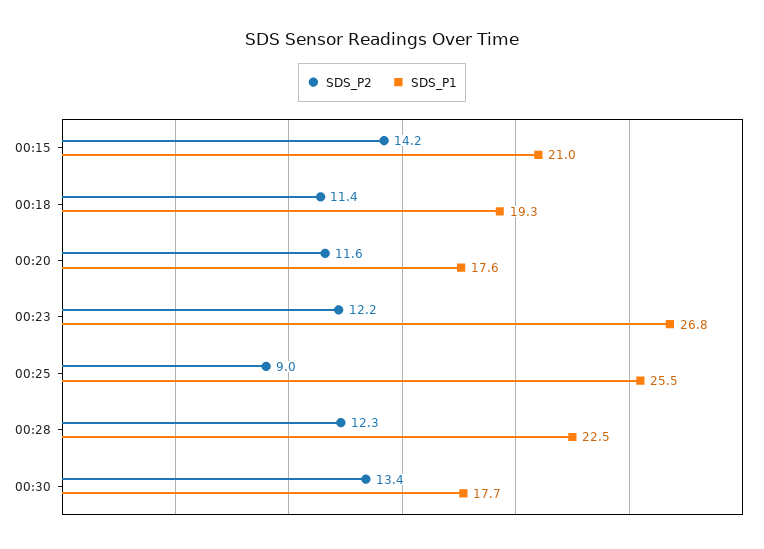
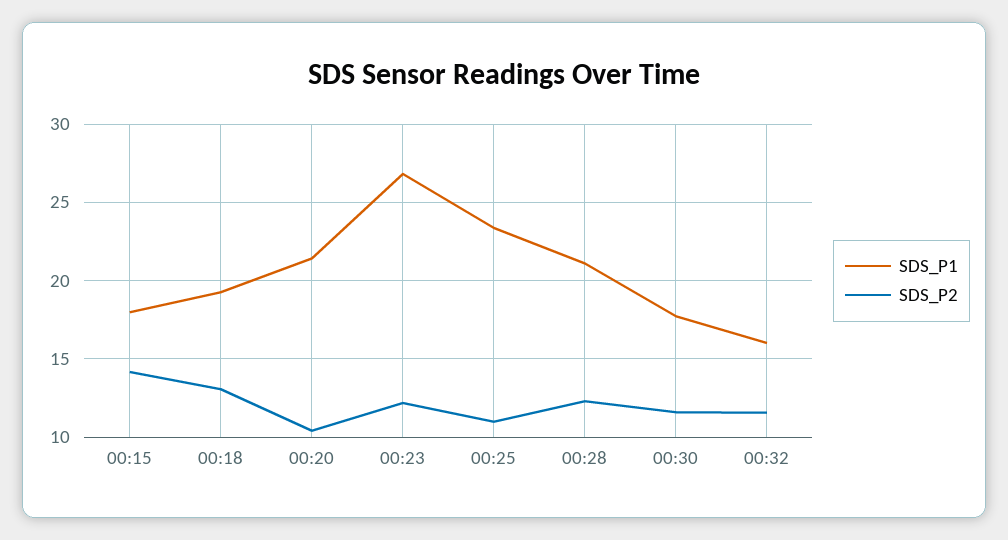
SDS_P1, 00:15: 21 -> 18
SDS_P2, 00:18: 11.4 -> 13
SDS_P2, 00:20: 11.6 -> 10.5
SDS_P1, 00:20: 17.6 -> 21.5
SDS_P2, 00:25: 9 -> 11
SDS_P1, 00:25: 25.5 -> 23.5
SDS_P1, 00:28: 22.5 -> 21
SDS_P2, 00:30: 13.4 -> 11.5
SDS_P1, 00:32: none -> 16
SDS_P2, 00:32: none -> 11.5

